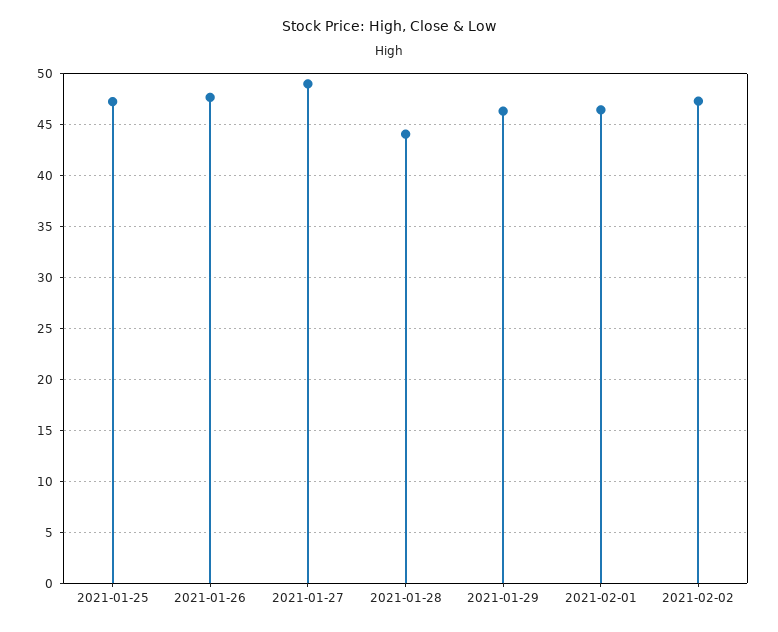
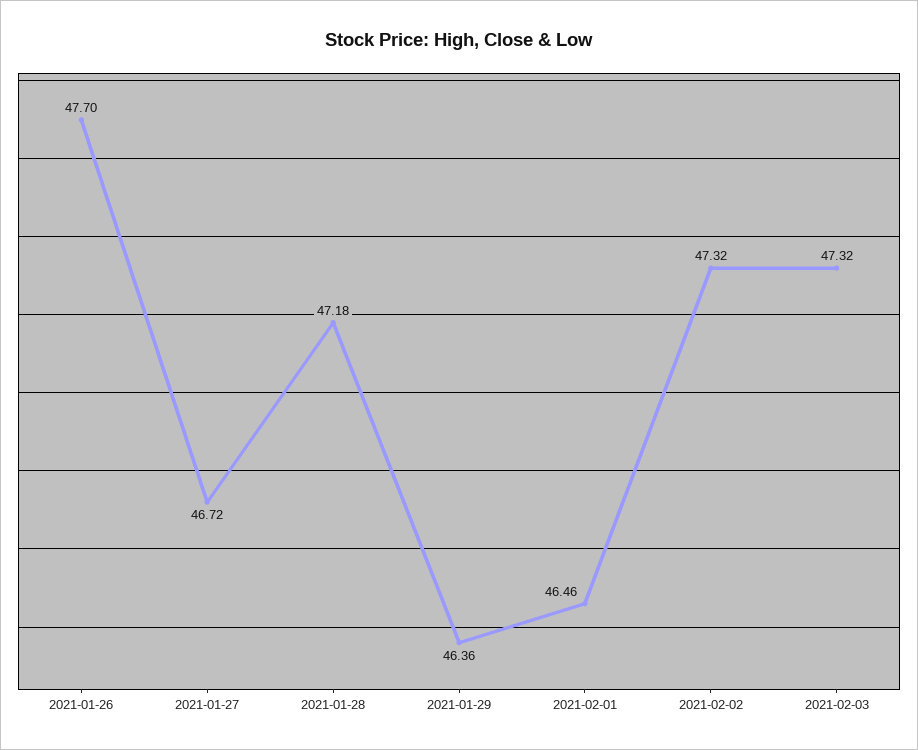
2021-01-25: 47 -> none
2021-01-27: 49 -> 46.72
2021-01-28: 44 -> 47.18
2021-02-03: none -> 47.32

